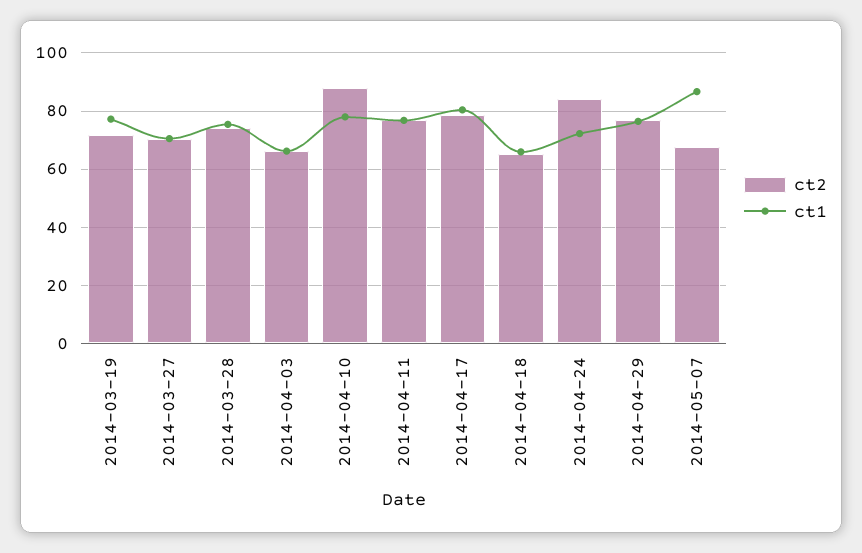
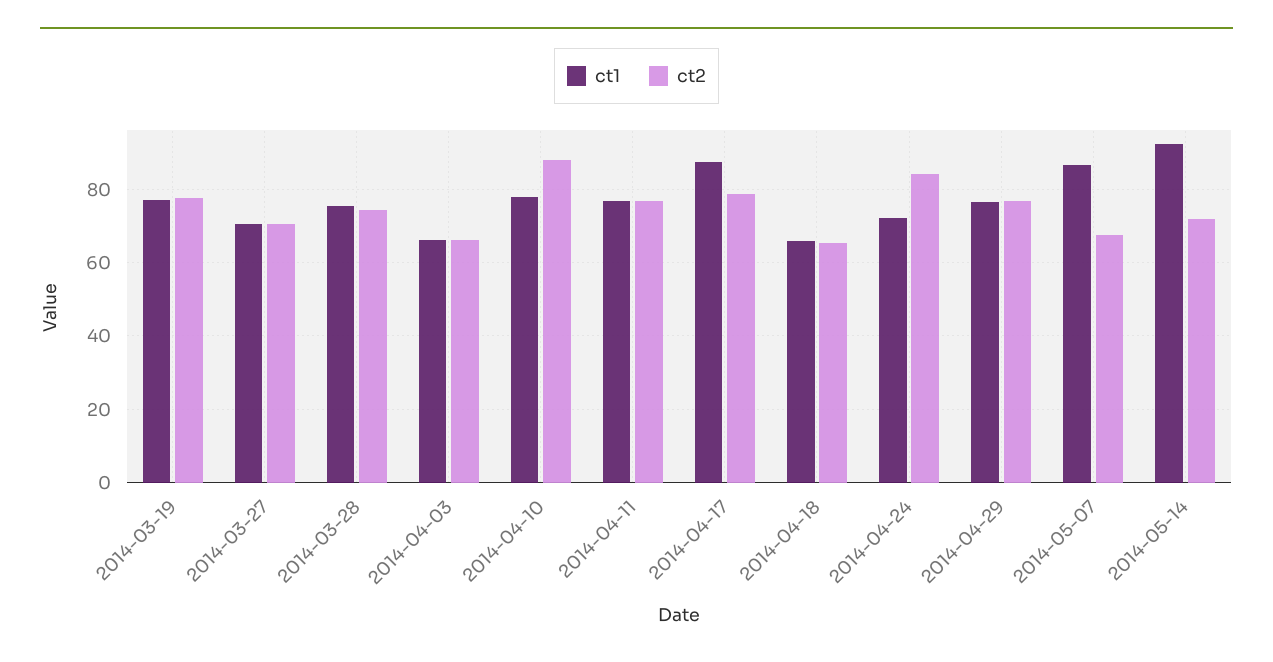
ct2, 2014-03-19: 72.5 -> 78
ct1, 2014-04-17: 80 -> 88
ct1, 2014-05-14: none -> 92
ct2, 2014-05-14: none -> 72

